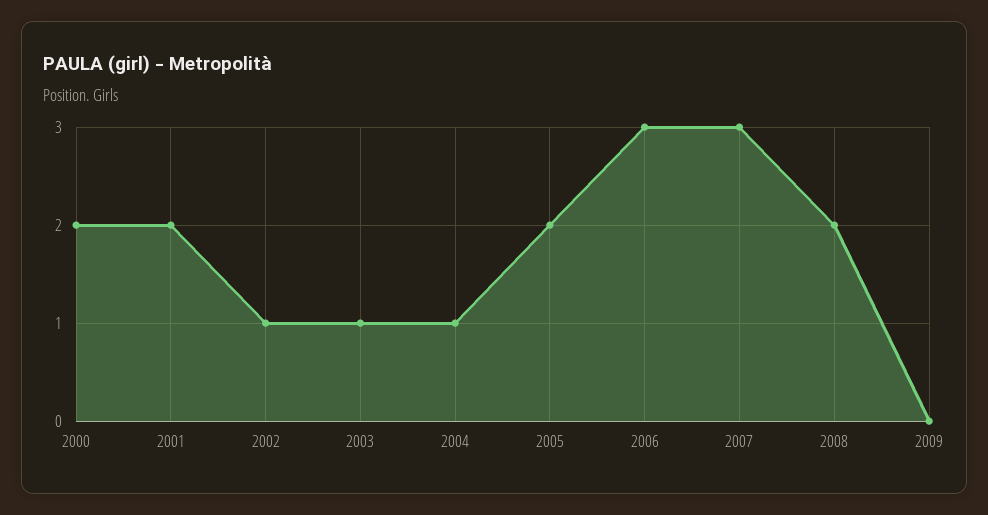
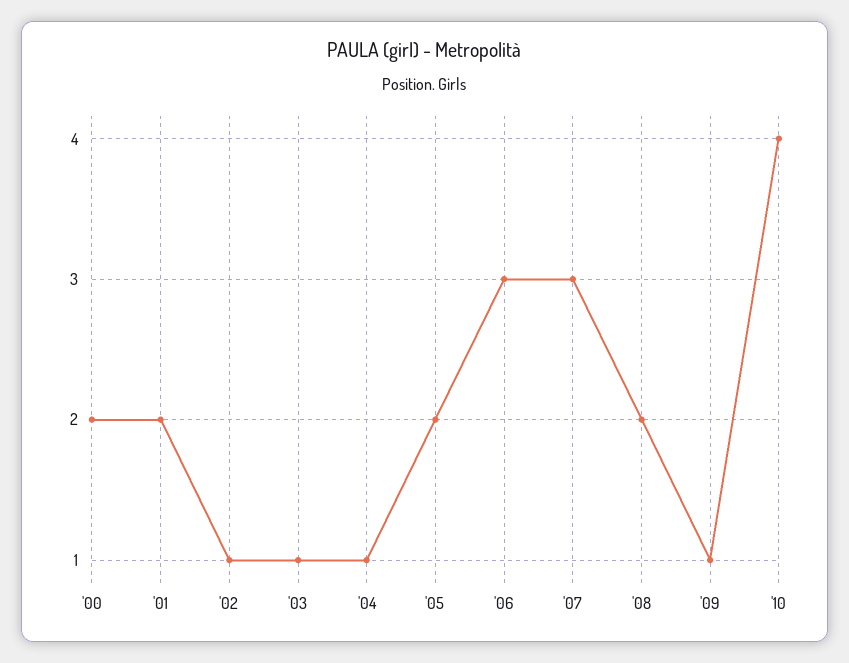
2009: 0 -> 1
'10: none -> 4

